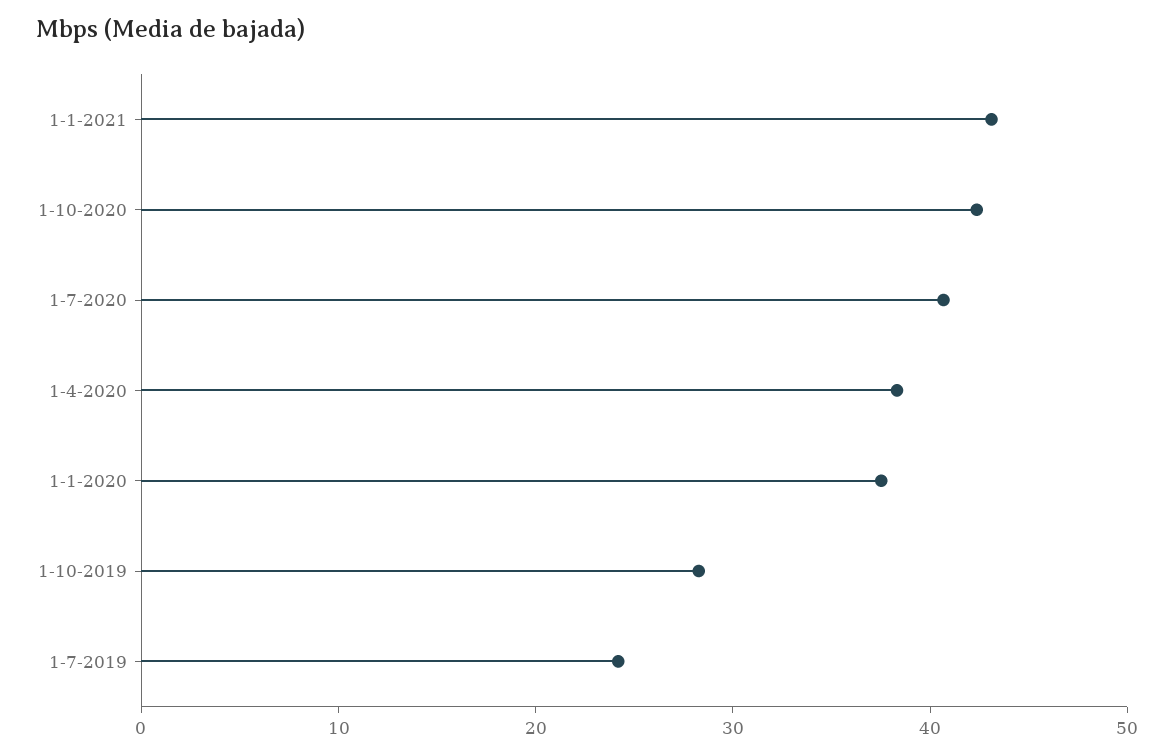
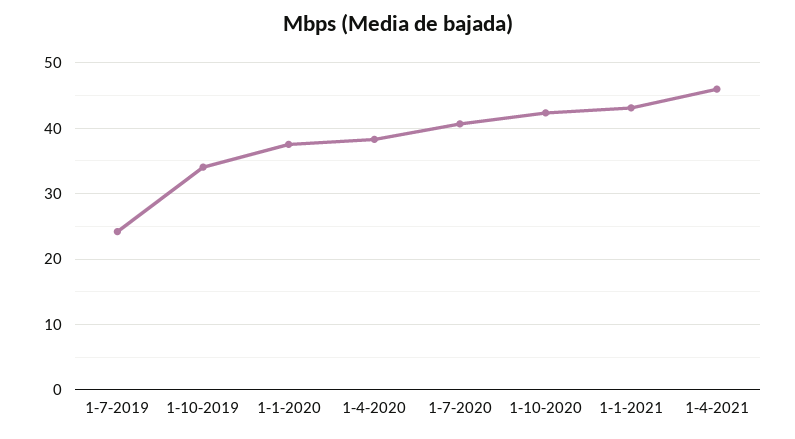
1-10-2019: 28 -> 34
1-4-2021: none -> 46

